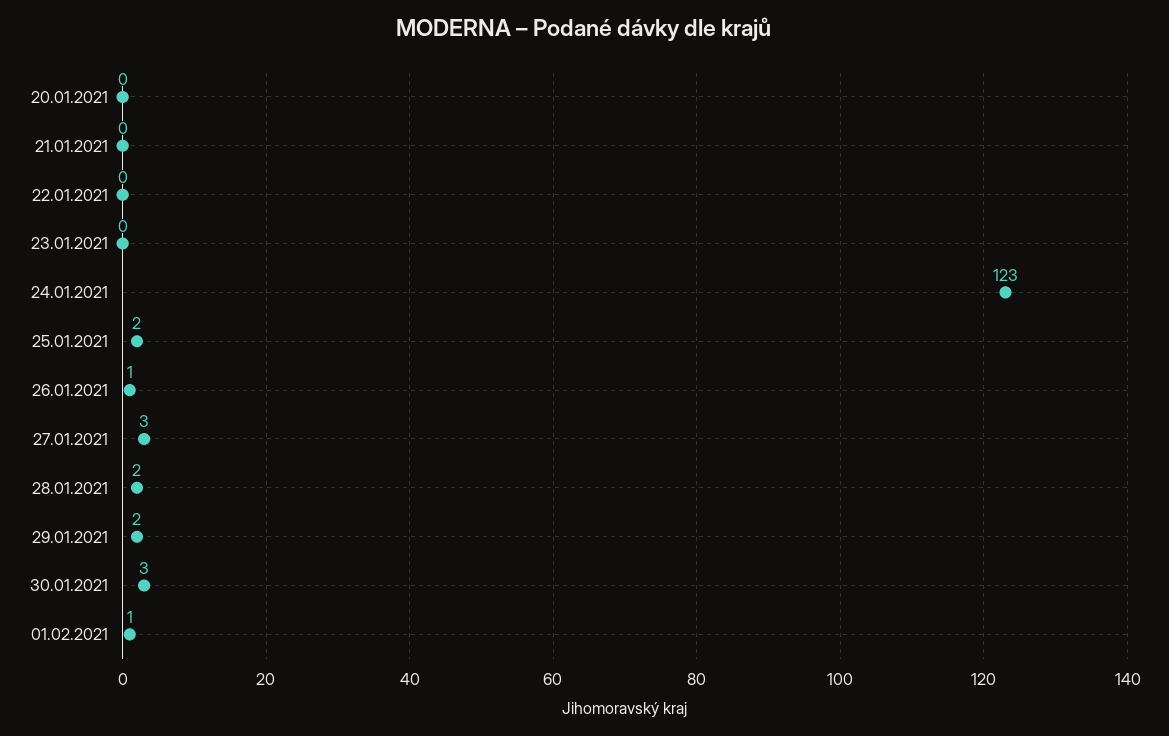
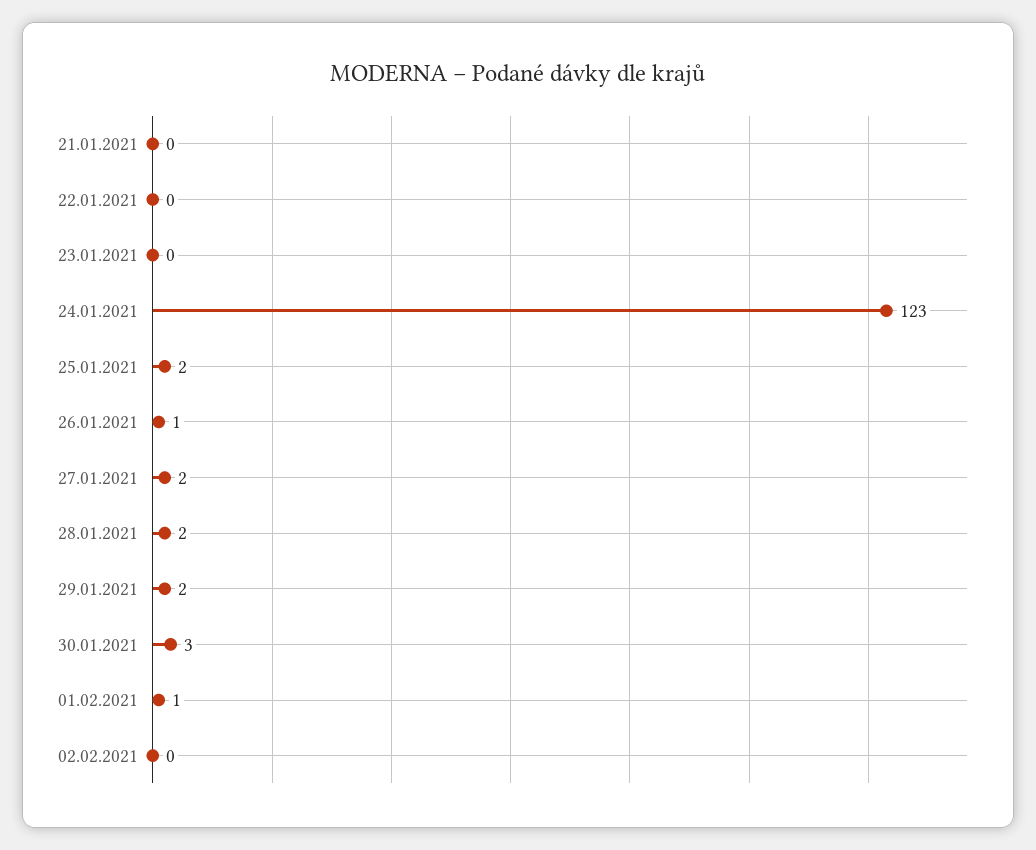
20.01.2021: 0 -> none
27.01.2021: 3 -> 2
02.02.2021: none -> 0

